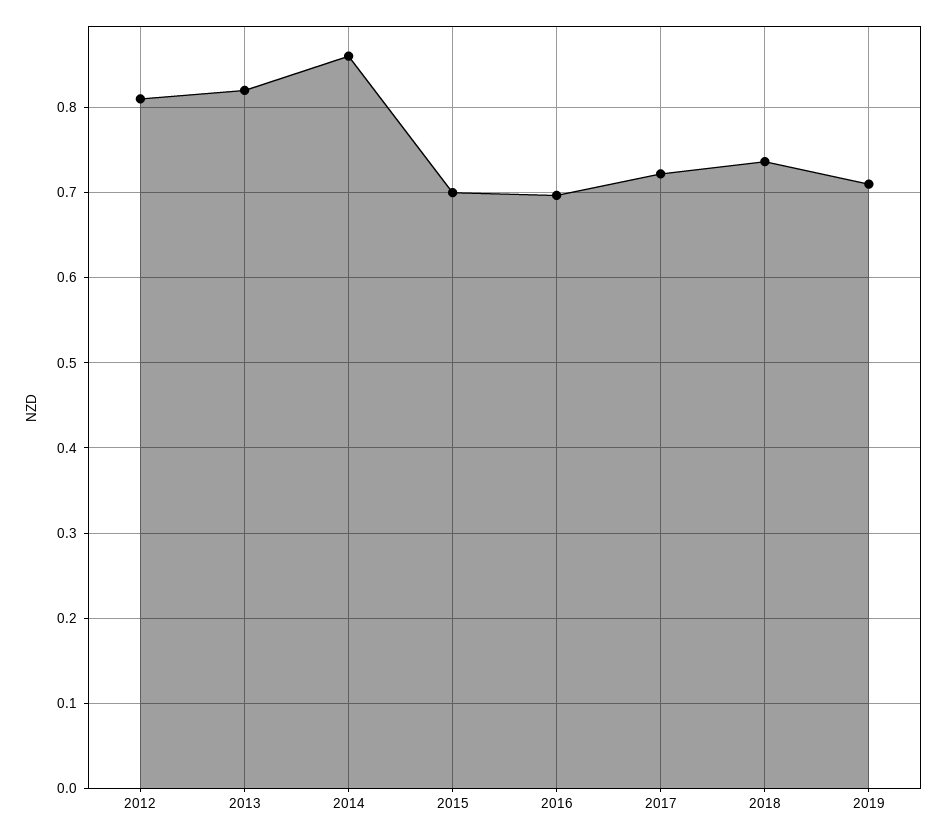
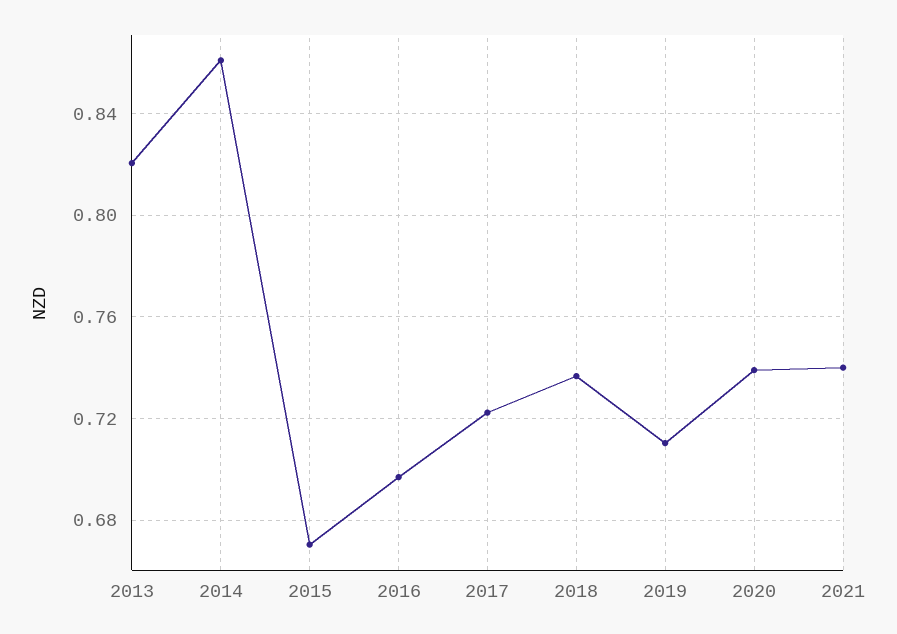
2012: 0.81 -> none
2015: 0.7 -> 0.67
2020: none -> 0.74
2021: none -> 0.74

